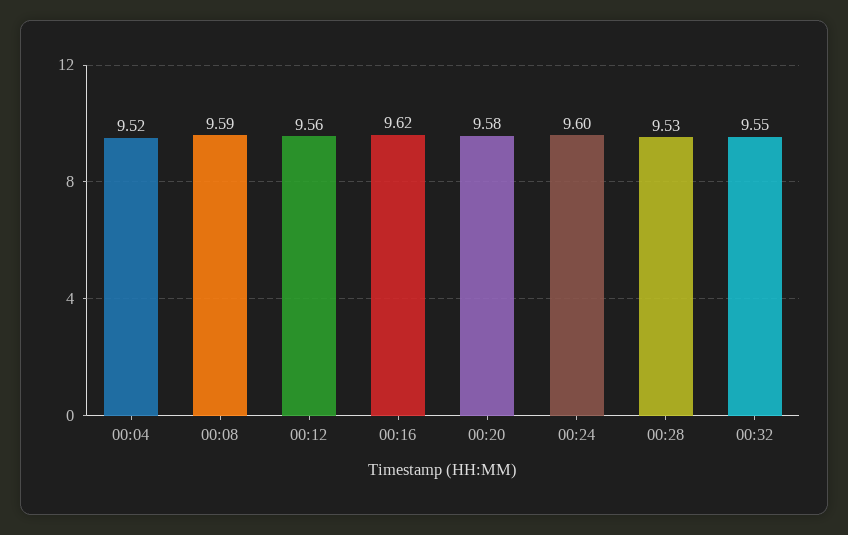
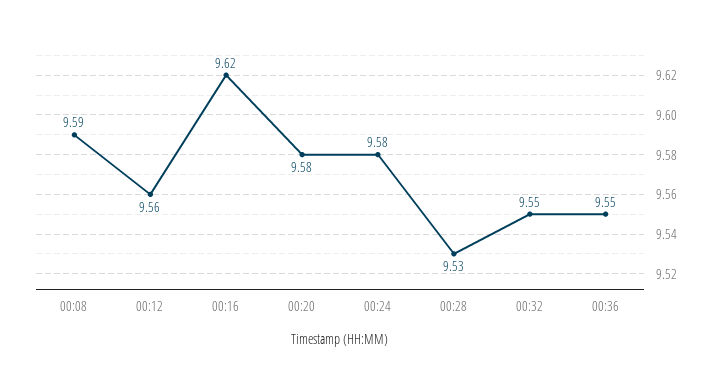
00:04: 9.52 -> none
00:24: 9.6 -> 9.58
00:36: none -> 9.55

